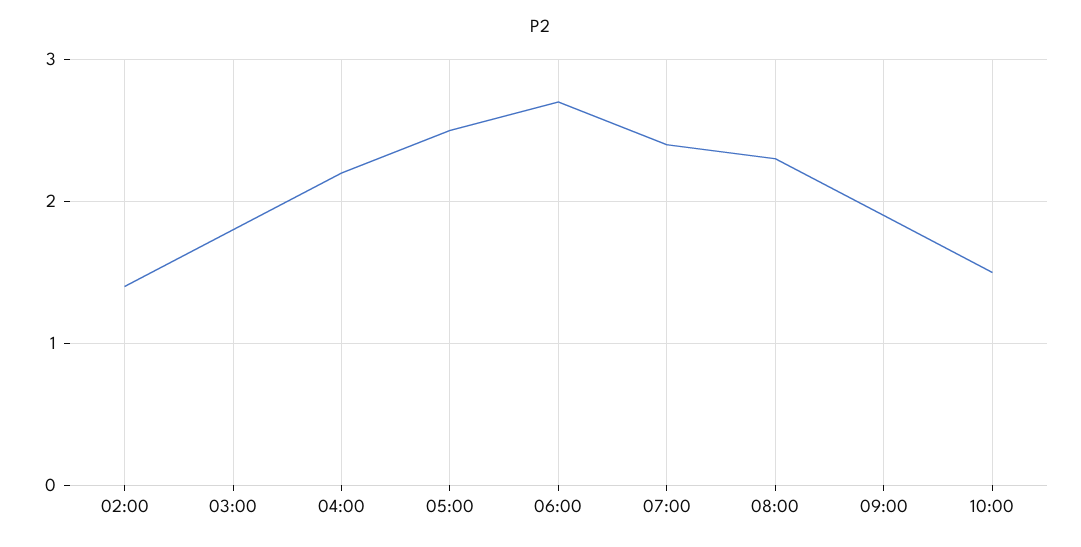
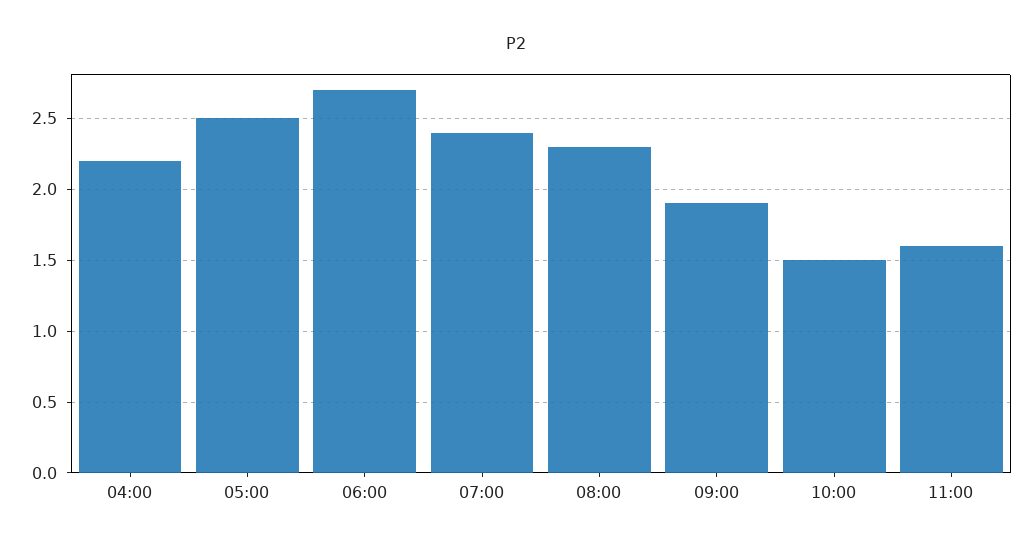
02:00: 1.4 -> none
03:00: 1.8 -> none
11:00: none -> 1.6

